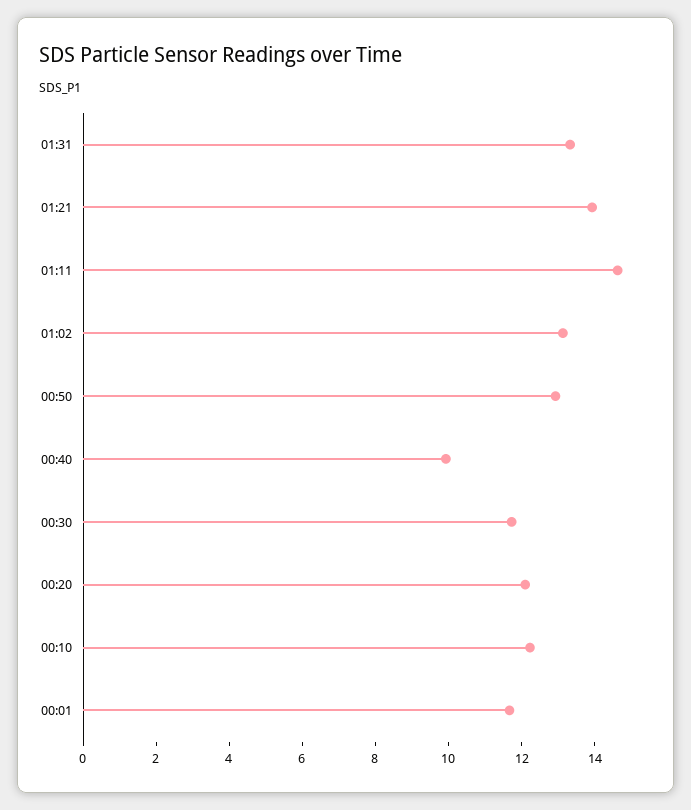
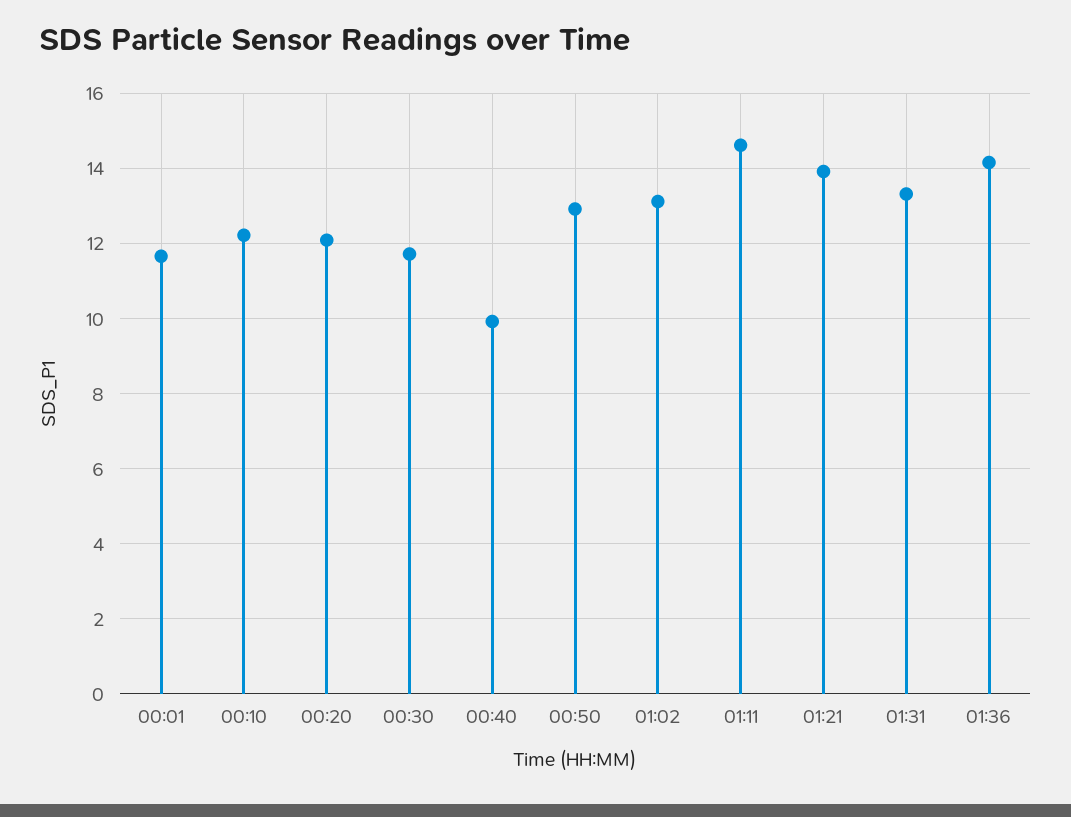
01:36: none -> 14.2

